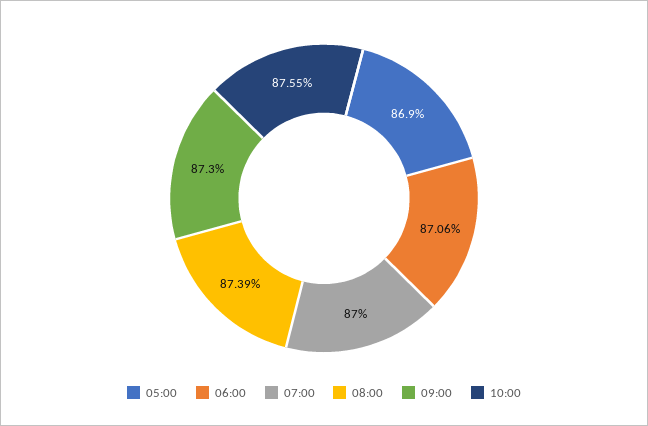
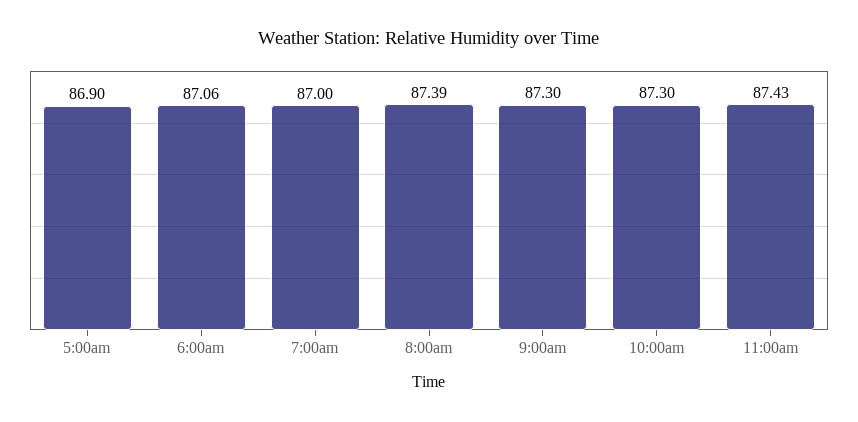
10:00: 87.55 -> 87.3
11:00am: none -> 87.43

